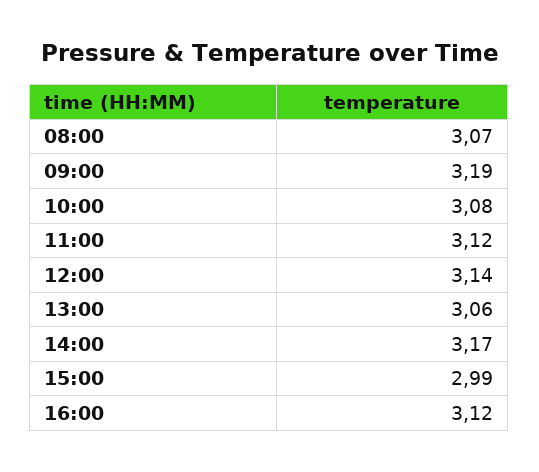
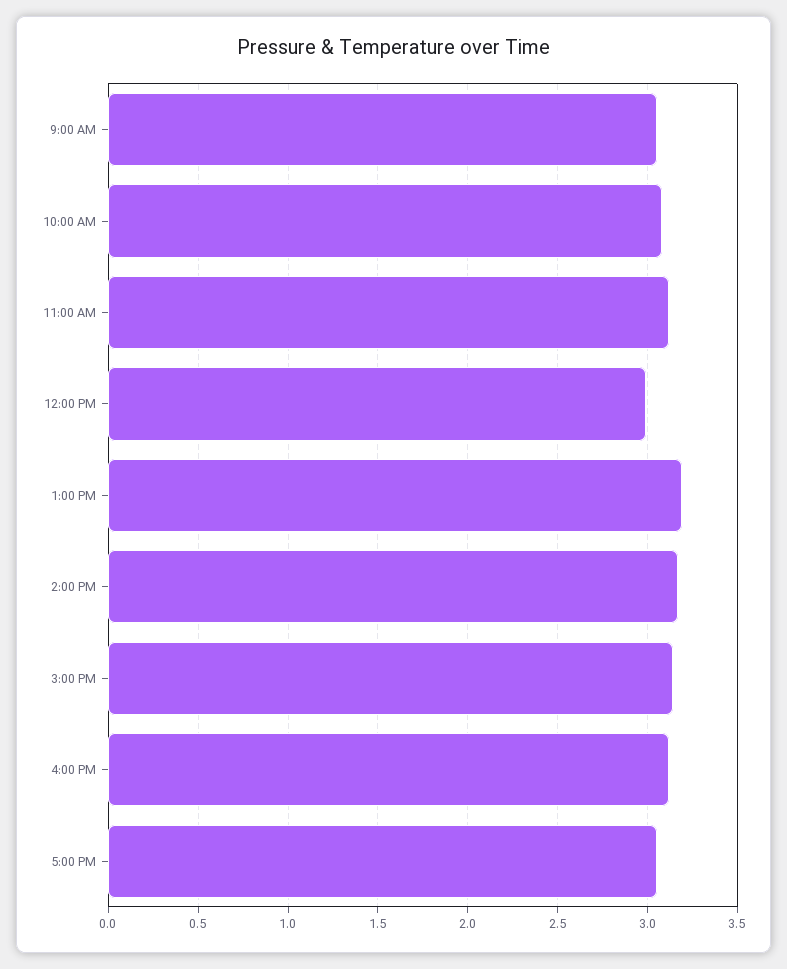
08:00: 3.07 -> none
09:00: 3.19 -> 3.05
12:00: 3.14 -> 3
13:00: 3.06 -> 3.2
15:00: 2.99 -> 3.15
5:00 PM: none -> 3.05

